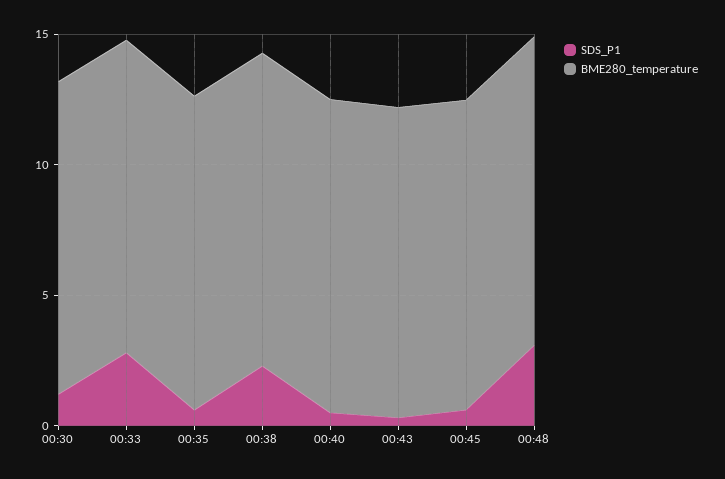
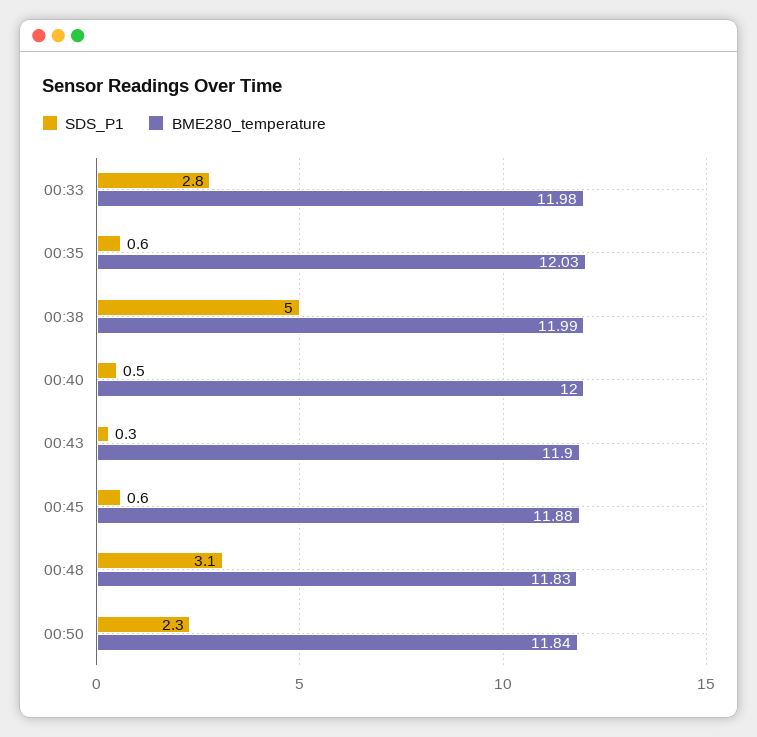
SDS_P1, 00:30: 1 -> none
BME280_temperature, 00:30: 12 -> none
SDS_P1, 00:38: 2 -> 5
SDS_P1, 00:50: none -> 2.3
BME280_temperature, 00:50: none -> 11.84

